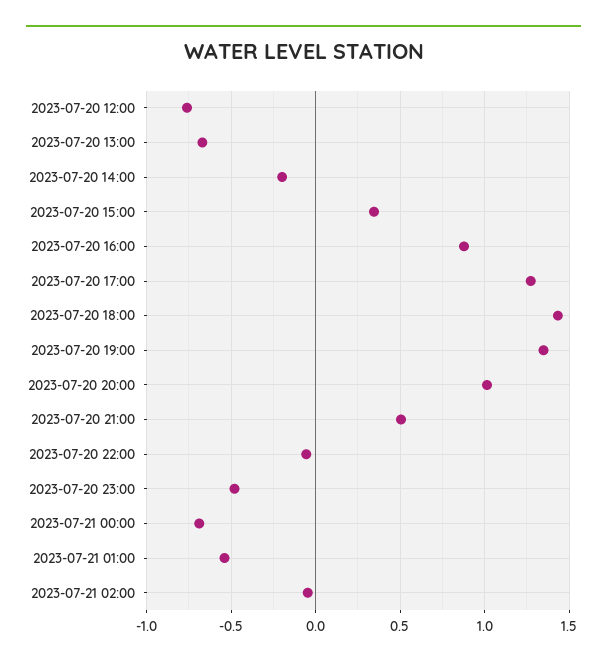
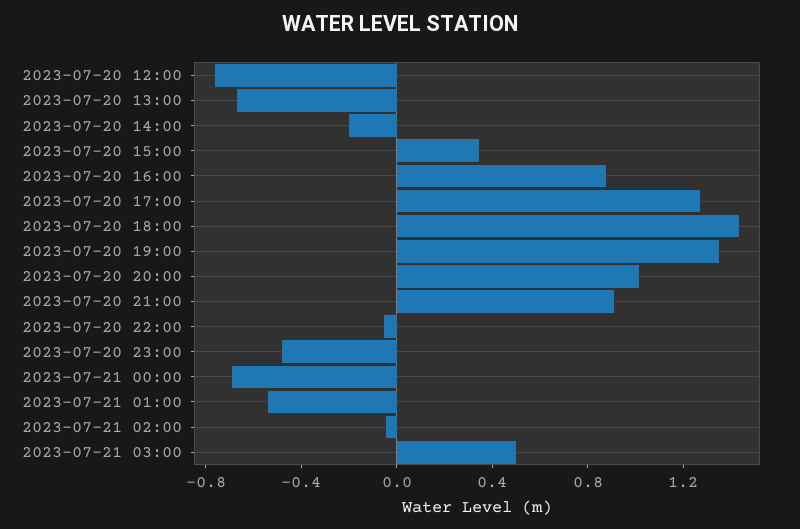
2023-07-20 21:00: 0.5 -> 0.9
2023-07-21 03:00: none -> 0.5

